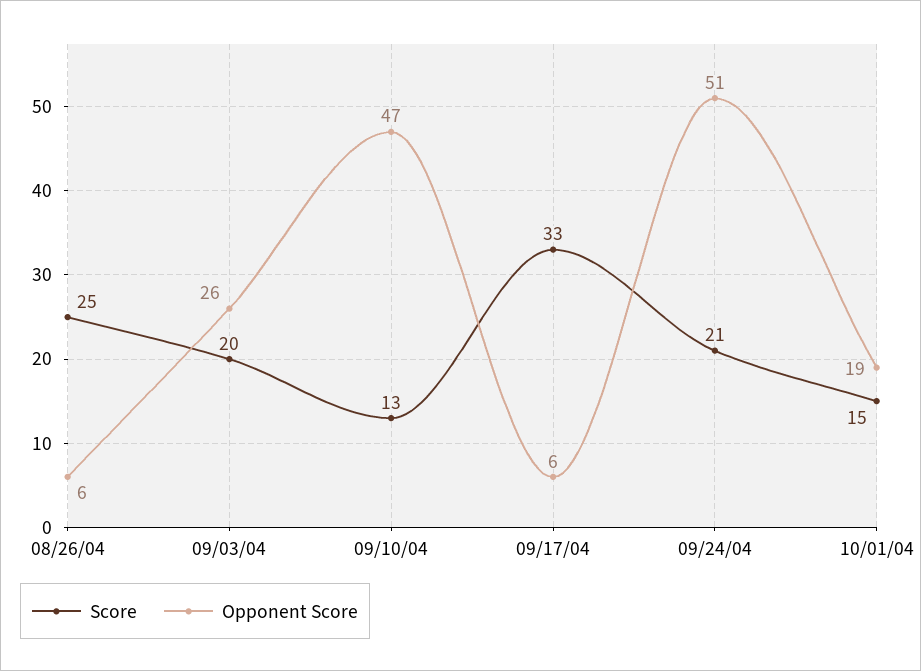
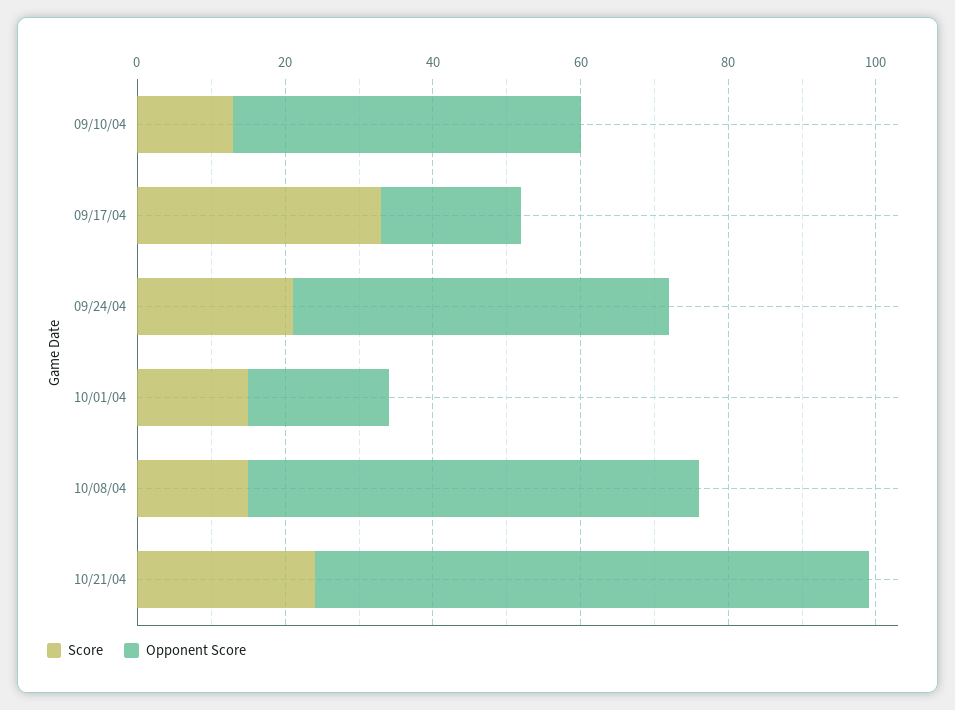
Score, 08/26/04: 25 -> none
Opponent Score, 08/26/04: 6 -> none
Score, 09/03/04: 20 -> none
Opponent Score, 09/03/04: 26 -> none
Opponent Score, 09/17/04: 6 -> 20
Score, 10/08/04: none -> 15
Opponent Score, 10/08/04: none -> 60
Score, 10/21/04: none -> 25
Opponent Score, 10/21/04: none -> 75

